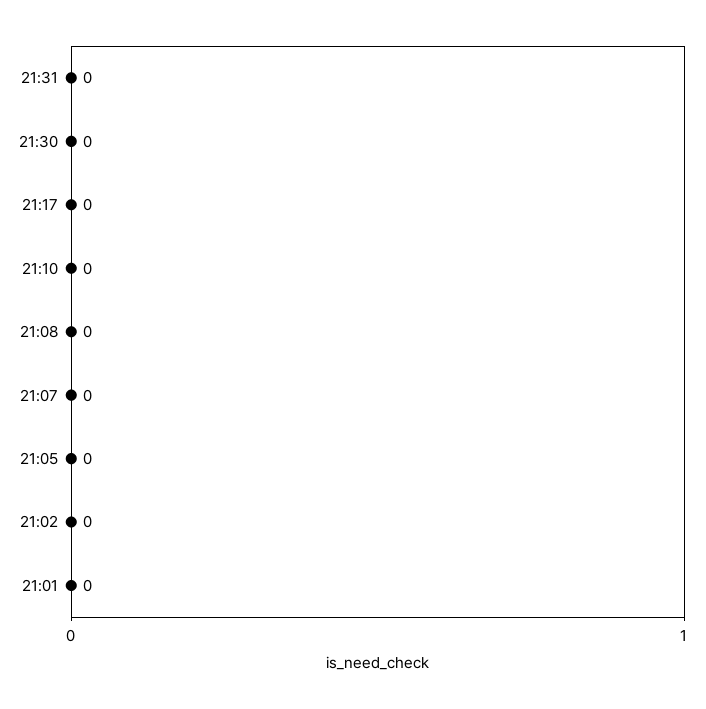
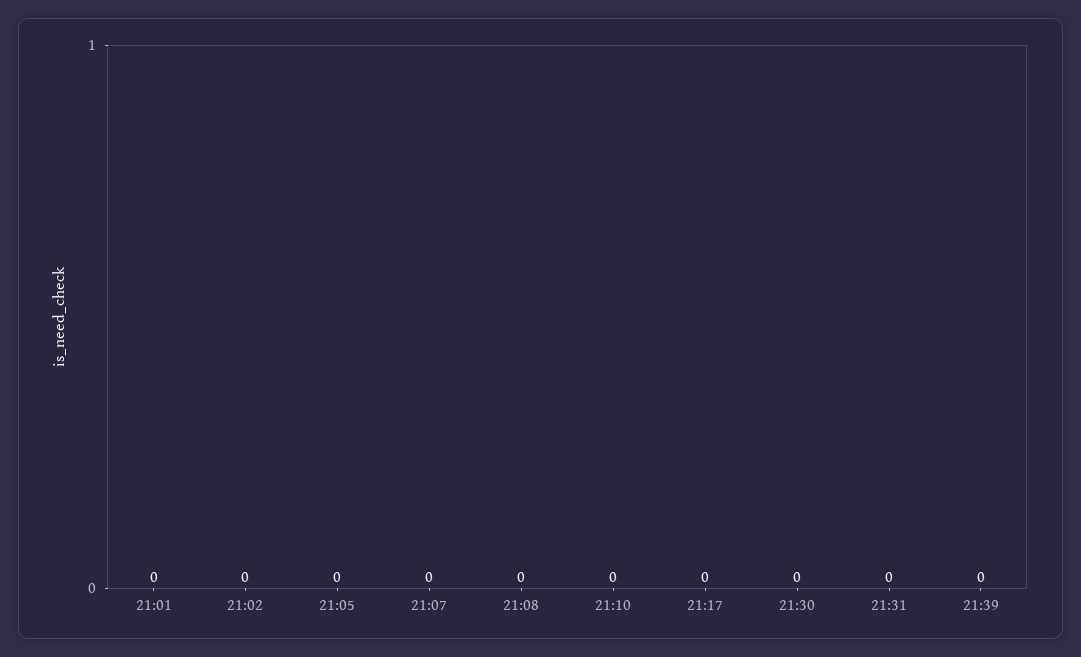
21:39: none -> 0

